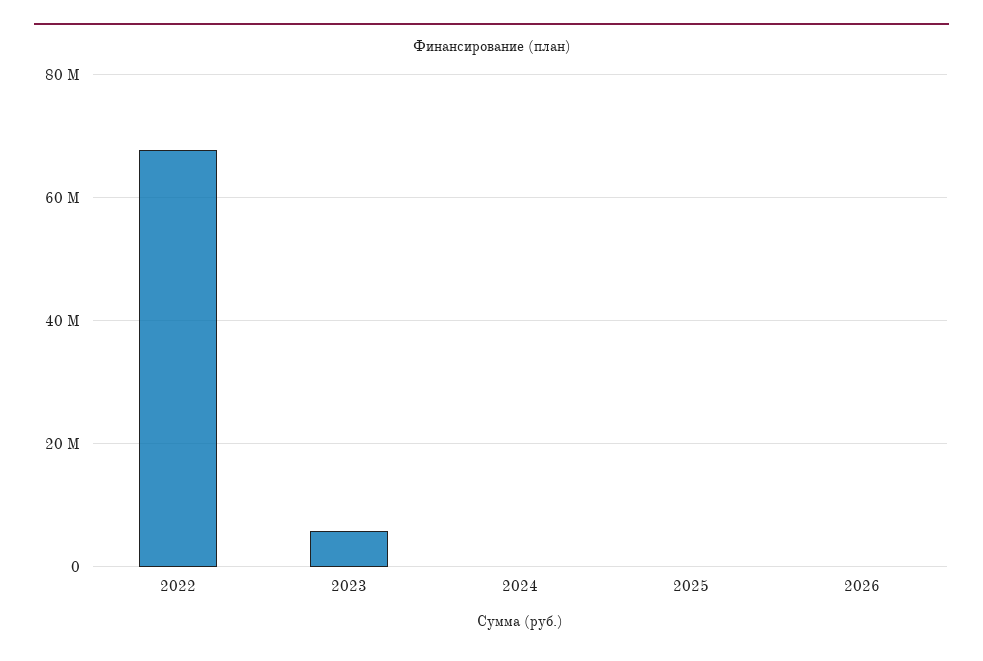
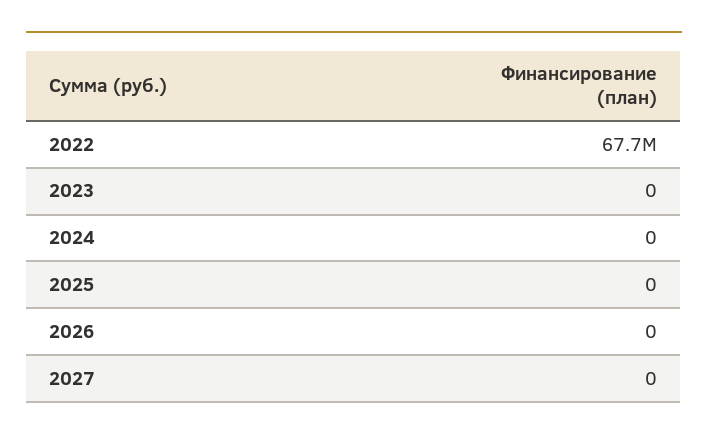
2023: 6000000 -> 0
2027: none -> 0

